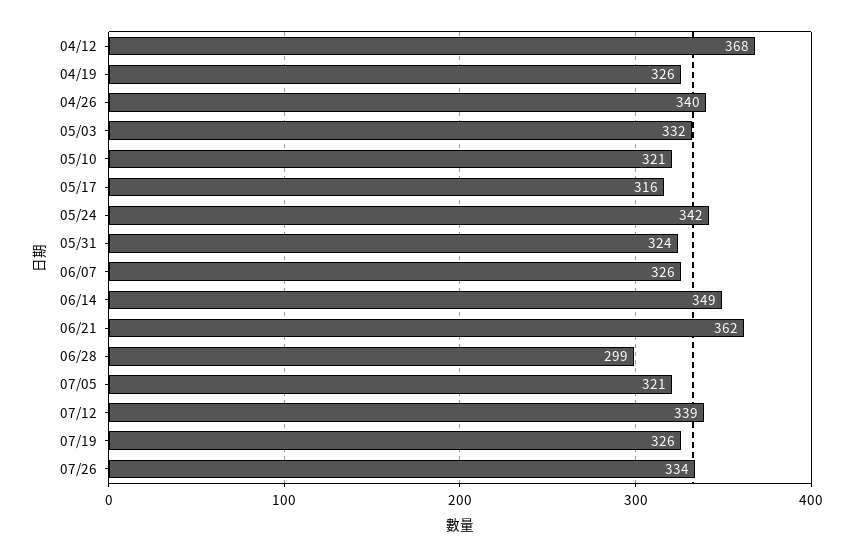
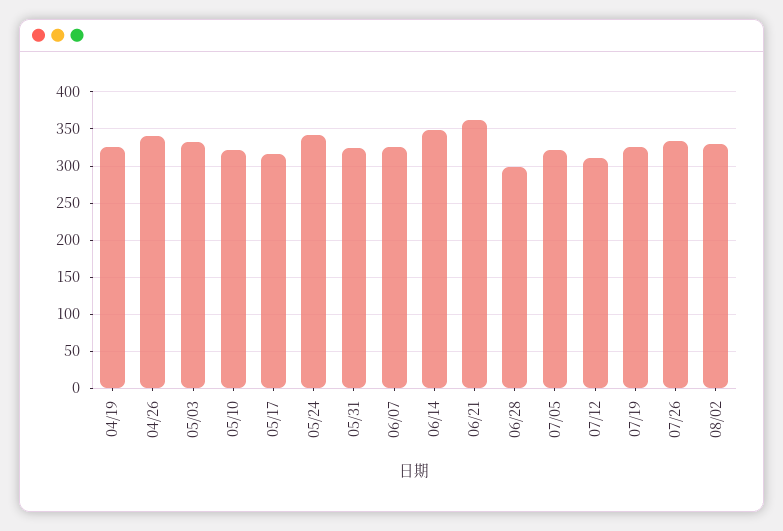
04/12: 368 -> none
07/12: 339 -> 310
08/02: none -> 330

